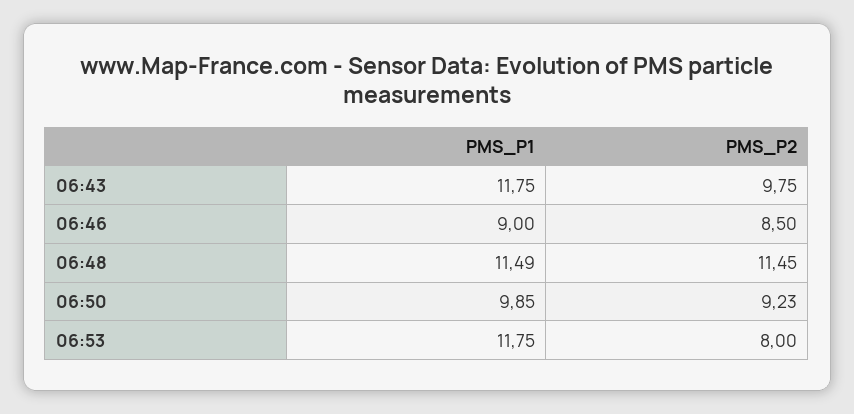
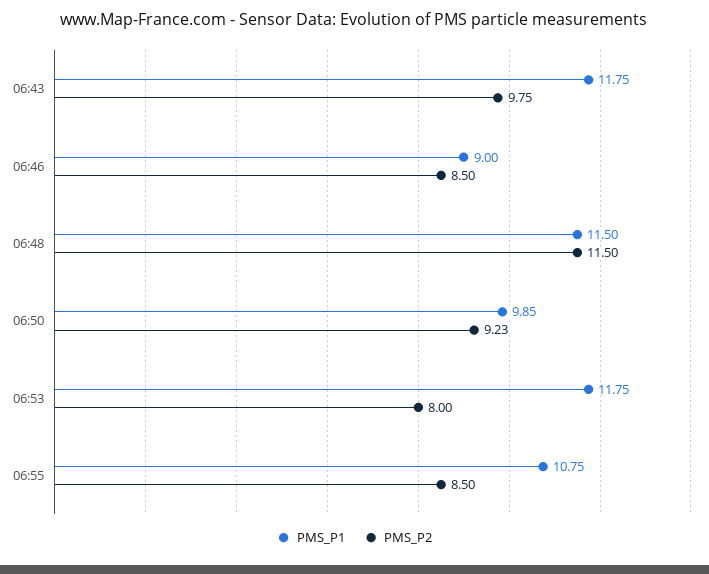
PMS_P1, 06:48: 11.49 -> 11.5
PMS_P2, 06:48: 11.45 -> 11.5
PMS_P1, 06:55: none -> 10.75
PMS_P2, 06:55: none -> 8.5

